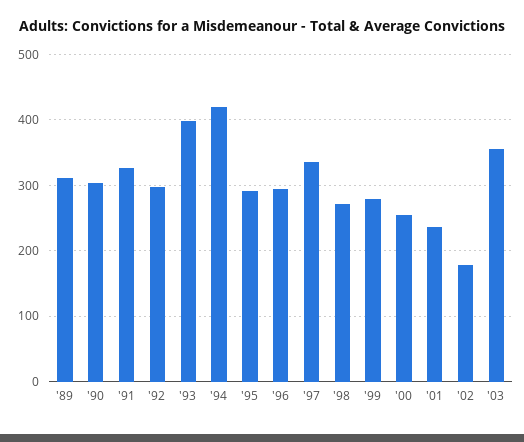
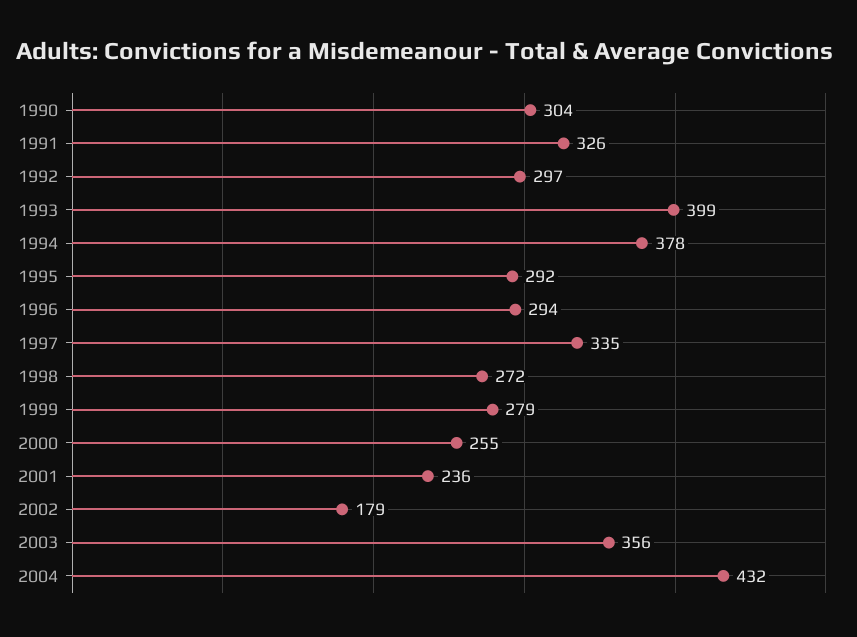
'89: 310 -> none
'94: 420 -> 378
2004: none -> 432

